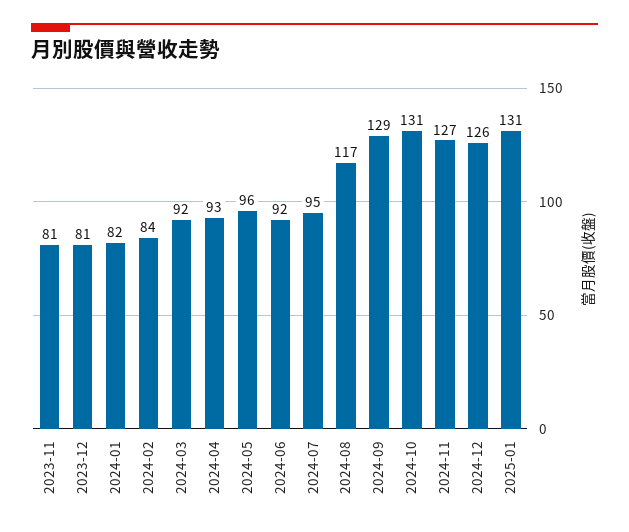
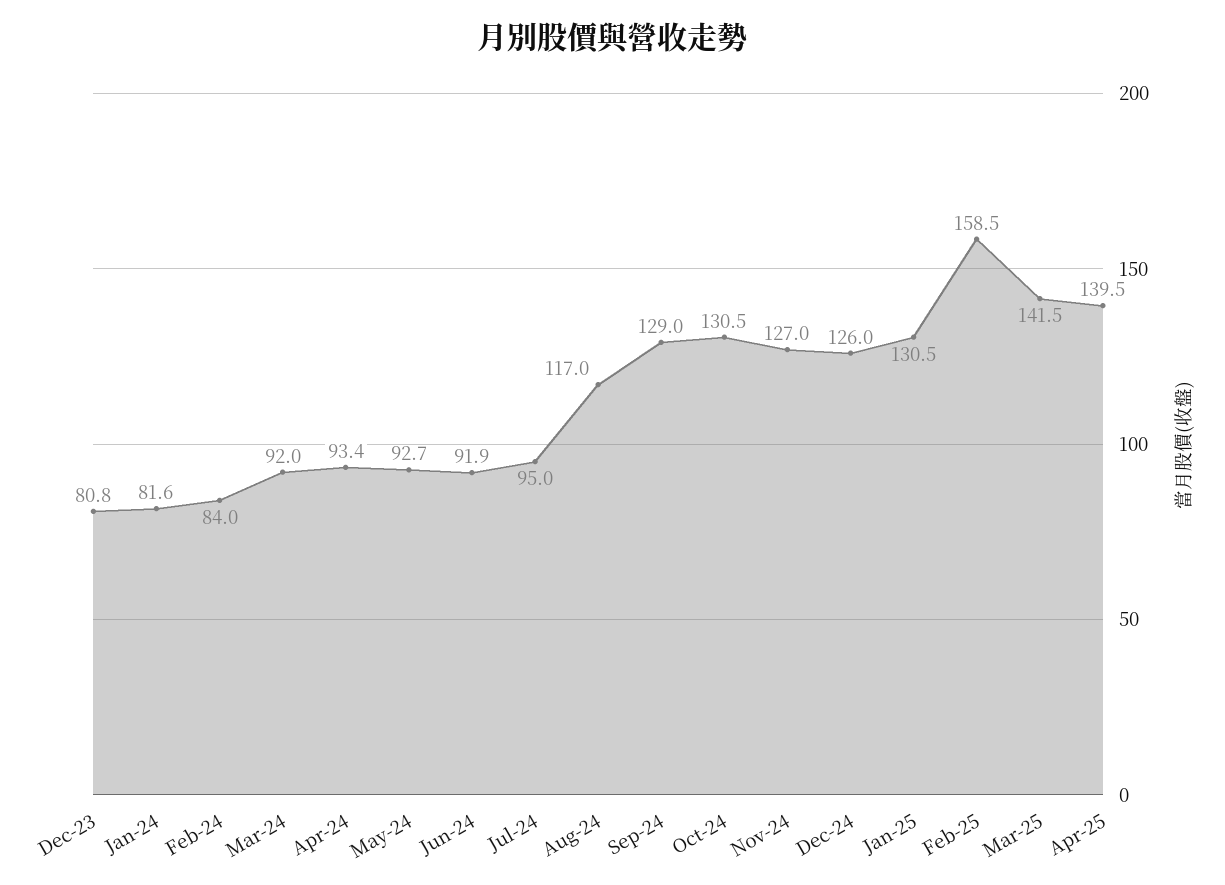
2023-11: 81 -> none
2024-05: 96 -> 92.7
Feb-25: none -> 158.5
Mar-25: none -> 141.5
Apr-25: none -> 139.5

